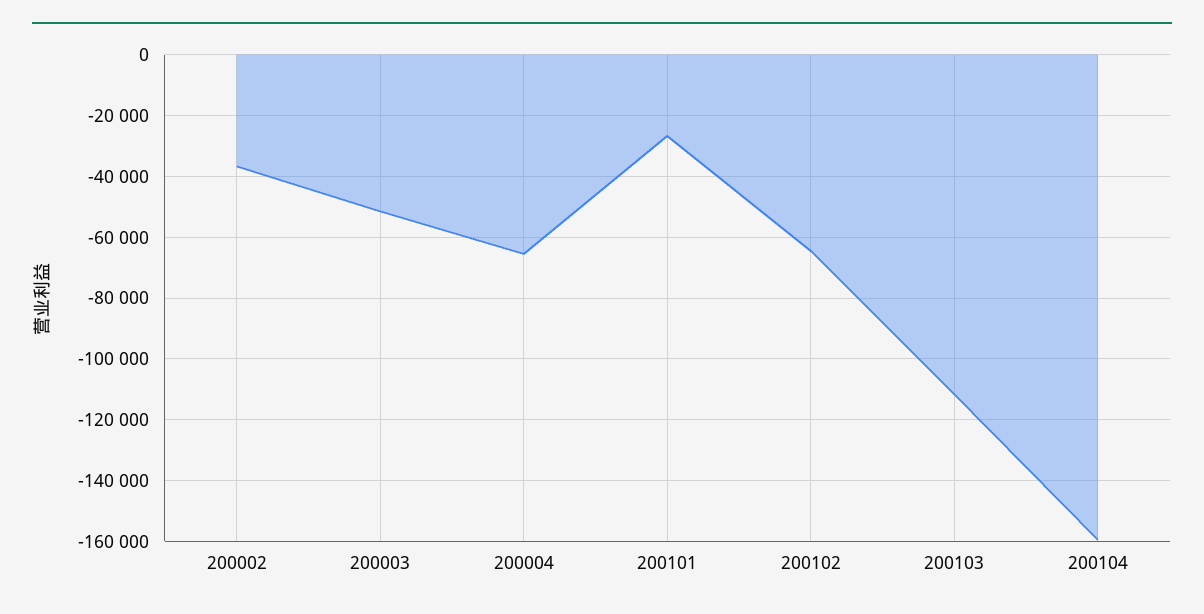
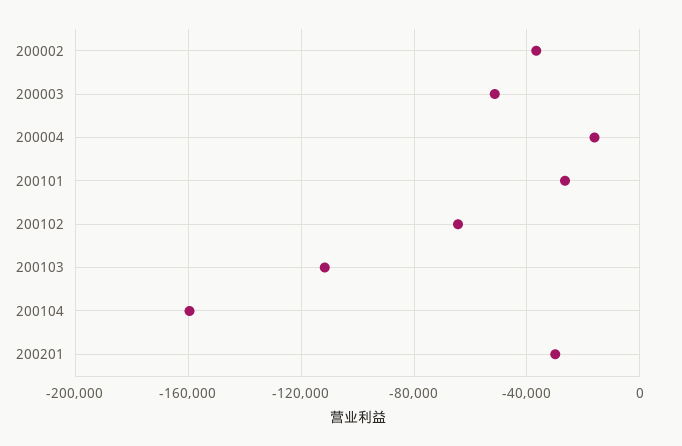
200004: -66000 -> -15000
200201: none -> -30000

